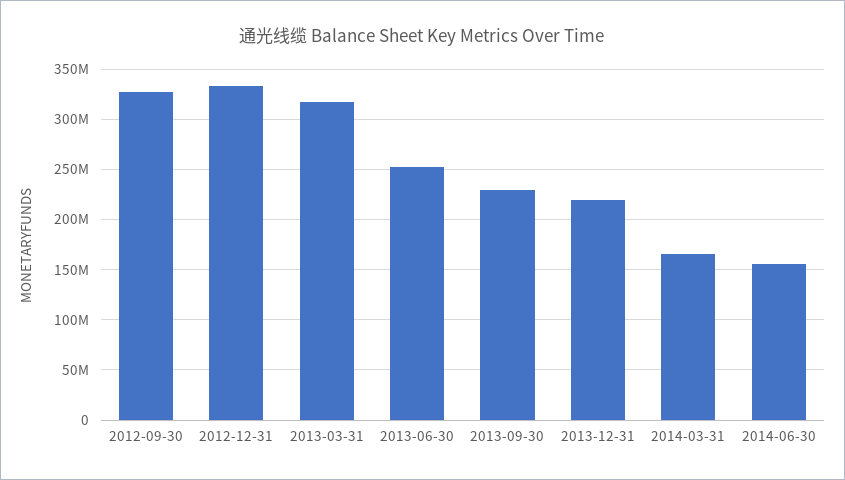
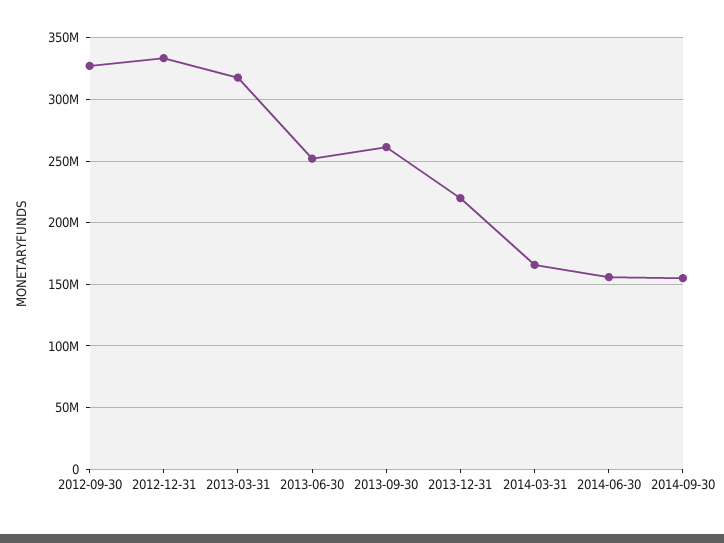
2013-09-30: 230000000 -> 260000000
2014-09-30: none -> 155000000

